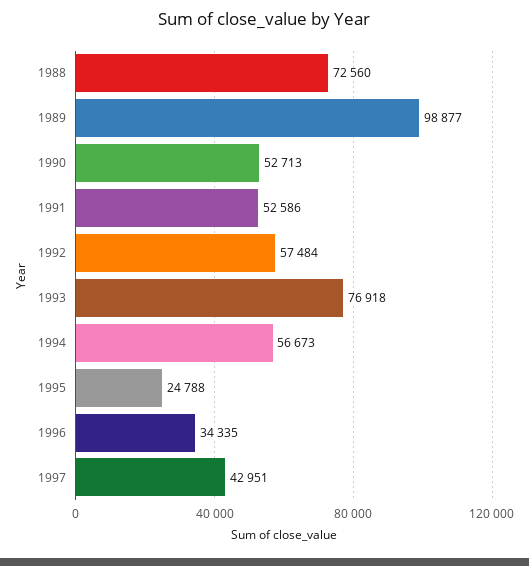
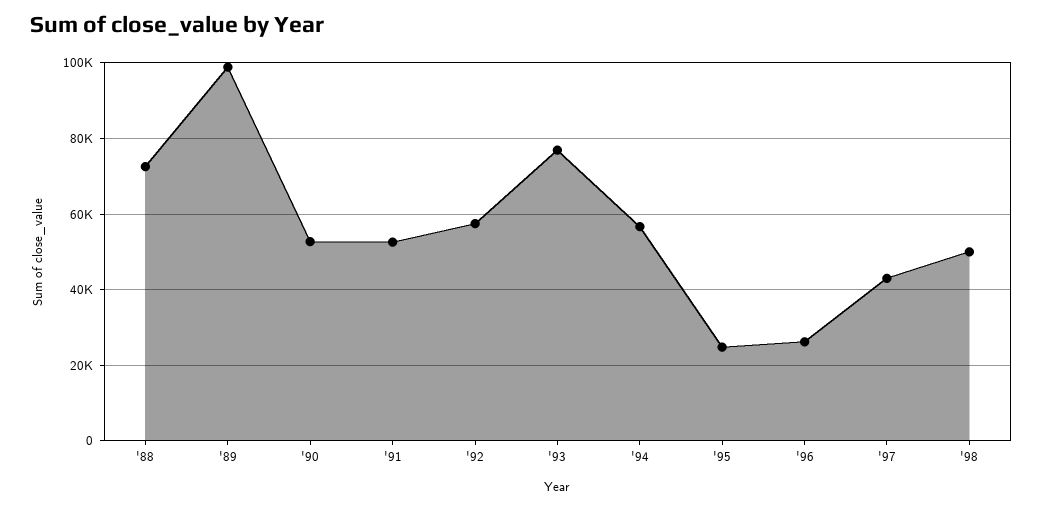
1996: 34335 -> 26000
'98: none -> 50000

